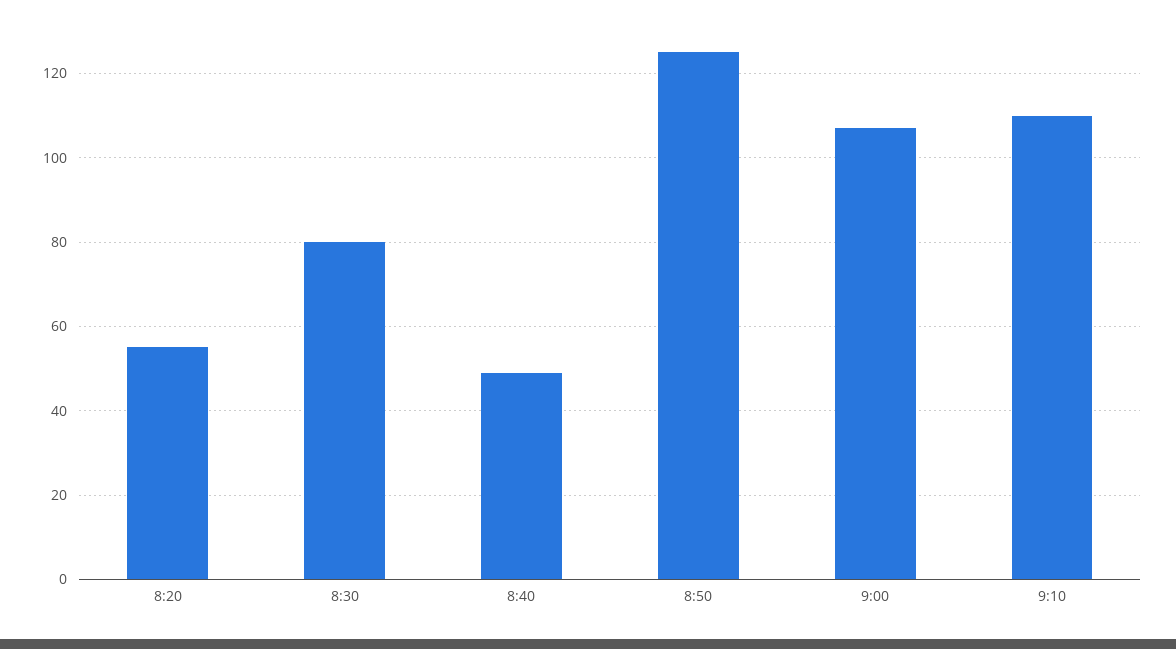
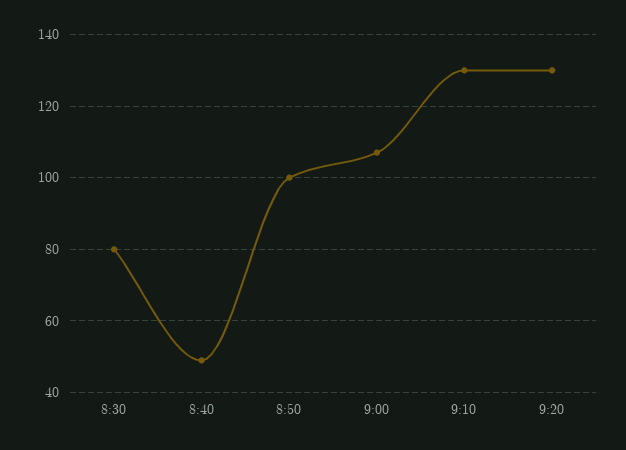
8:20: 55 -> none
8:50: 125 -> 100
9:10: 110 -> 130
9:20: none -> 130

